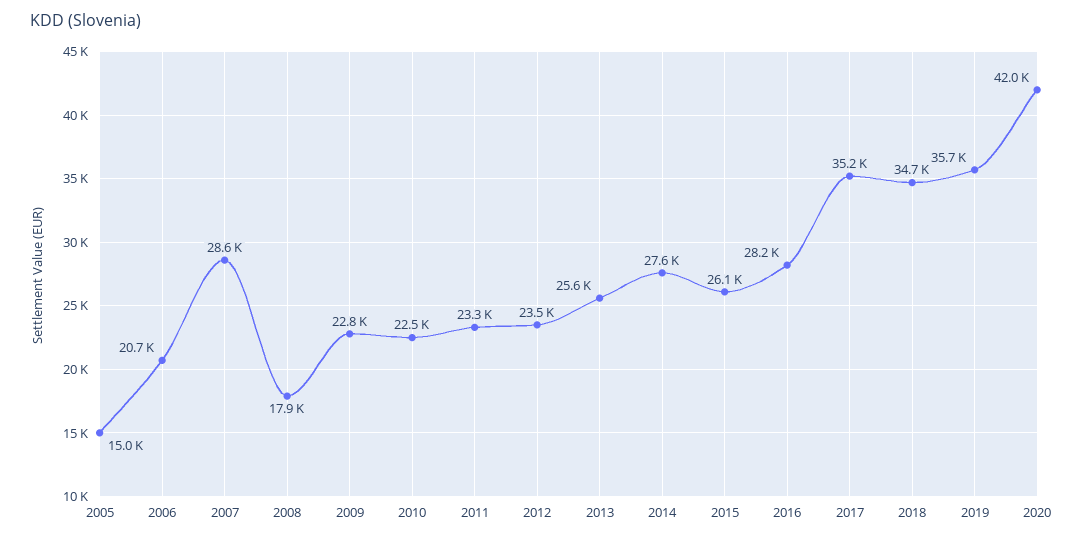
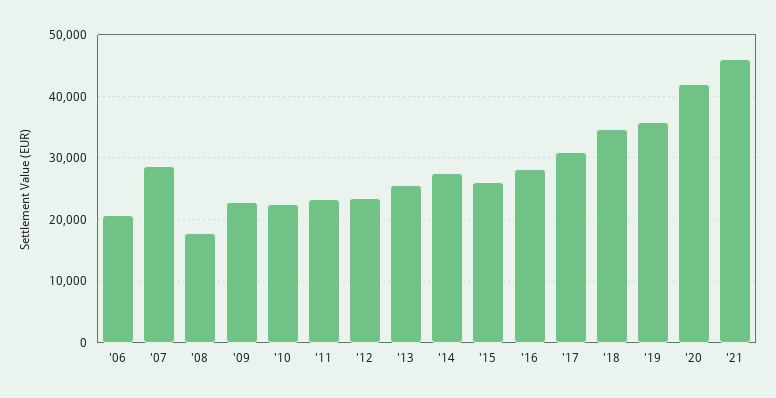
2005: 15000 -> none
2017: 35200 -> 31000
'21: none -> 46000

